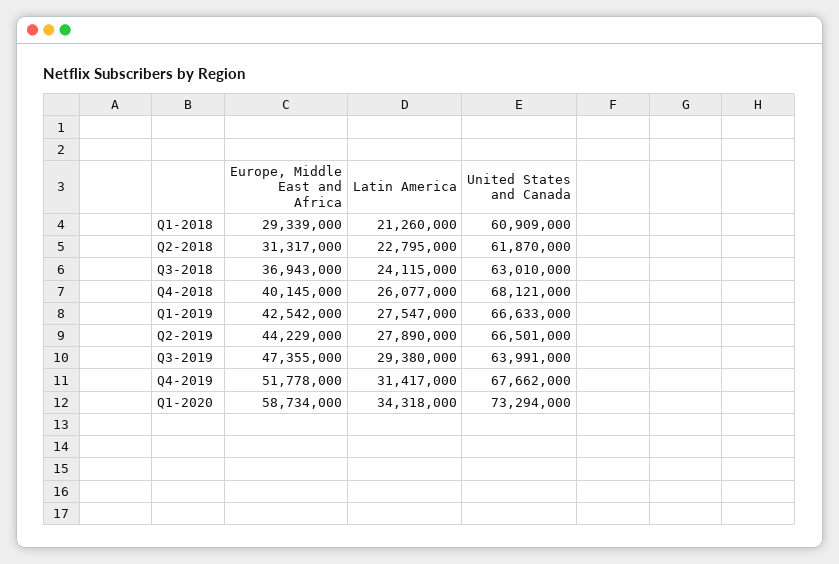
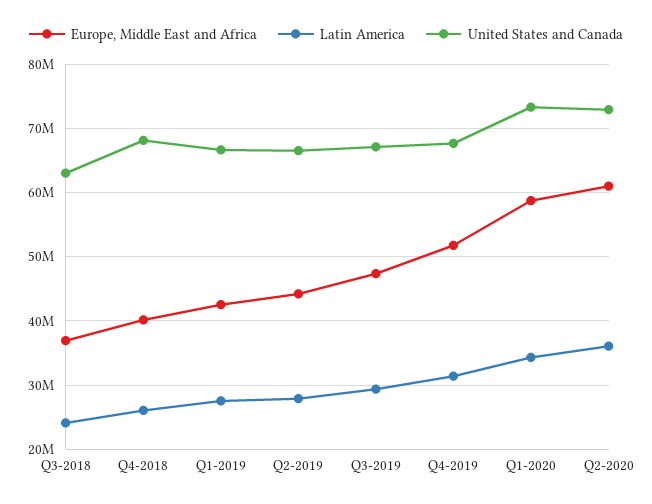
Europe, Middle East and Africa, Q1-2018: 29339000 -> none
Latin America, Q1-2018: 21260000 -> none
United States and Canada, Q1-2018: 60909000 -> none
Europe, Middle East and Africa, Q2-2018: 31317000 -> none
Latin America, Q2-2018: 22795000 -> none
United States and Canada, Q2-2018: 61870000 -> none
United States and Canada, Q3-2019: 63991000 -> 67000000
Europe, Middle East and Africa, Q2-2020: none -> 61000000
Latin America, Q2-2020: none -> 36000000
United States and Canada, Q2-2020: none -> 73000000

